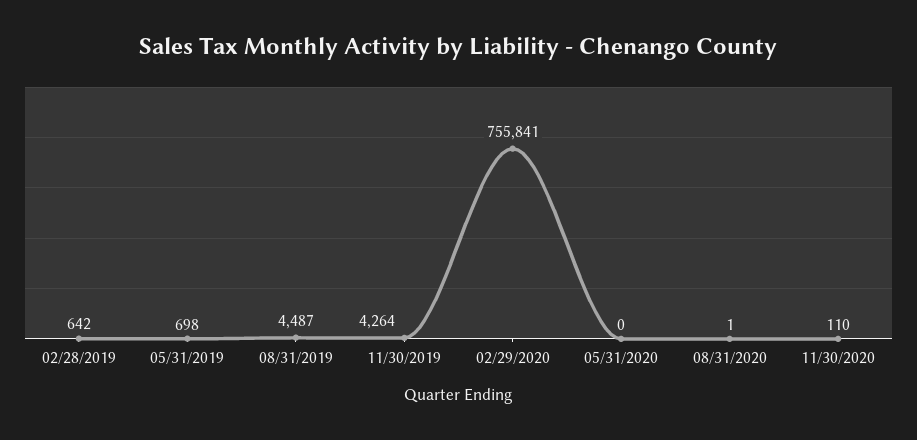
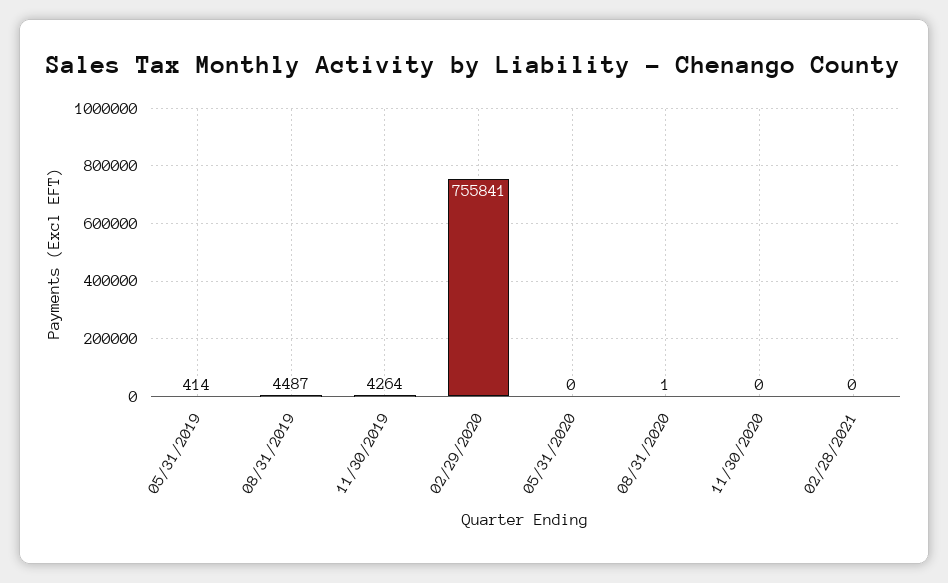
02/28/2019: 642 -> none
05/31/2019: 698 -> 414
11/30/2020: 110 -> 0
02/28/2021: none -> 0

